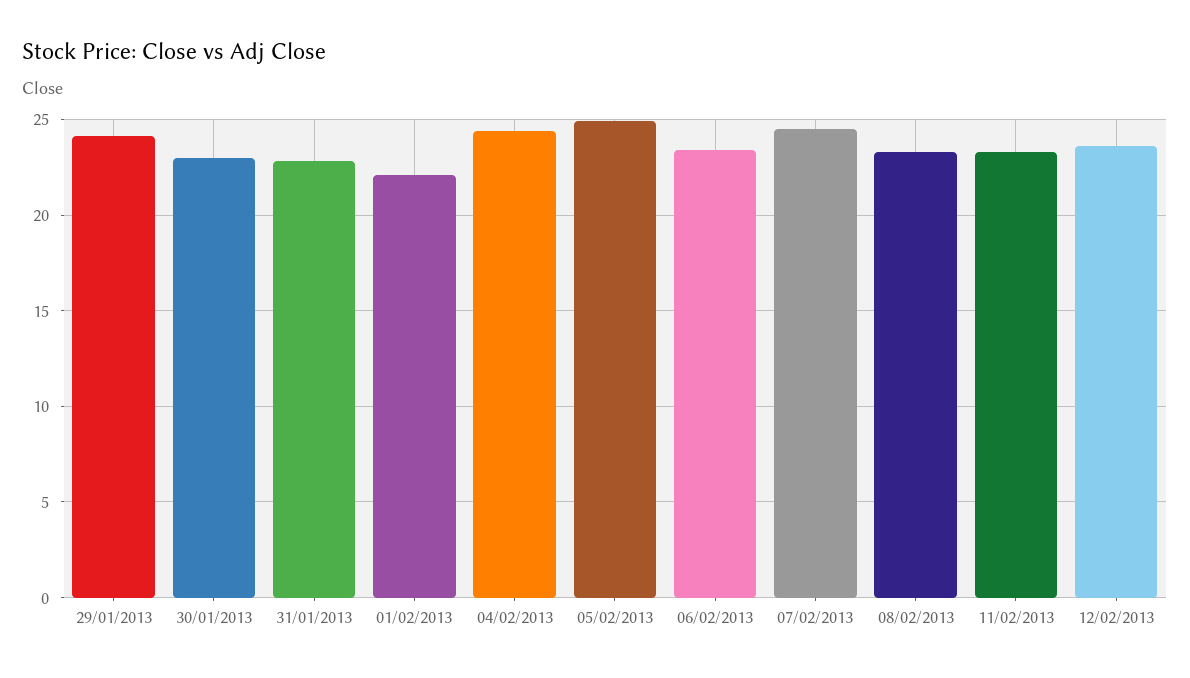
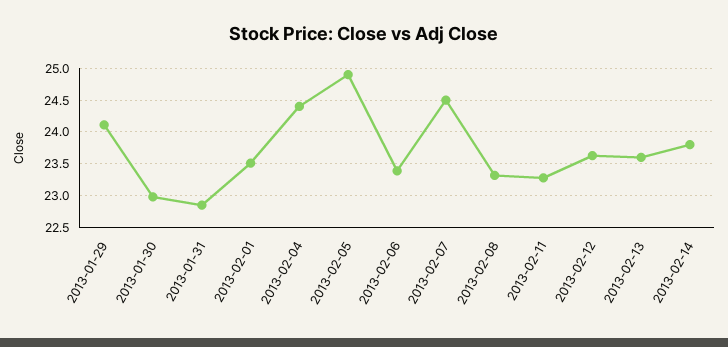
01/02/2013: 22 -> 23.5
2013-02-13: none -> 23.6
2013-02-14: none -> 23.8

